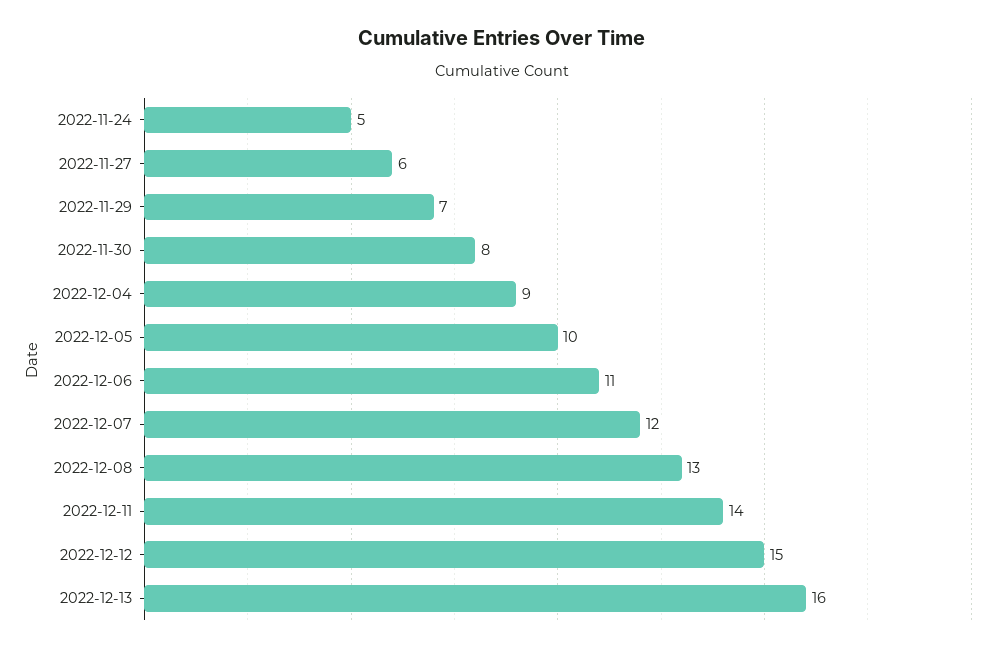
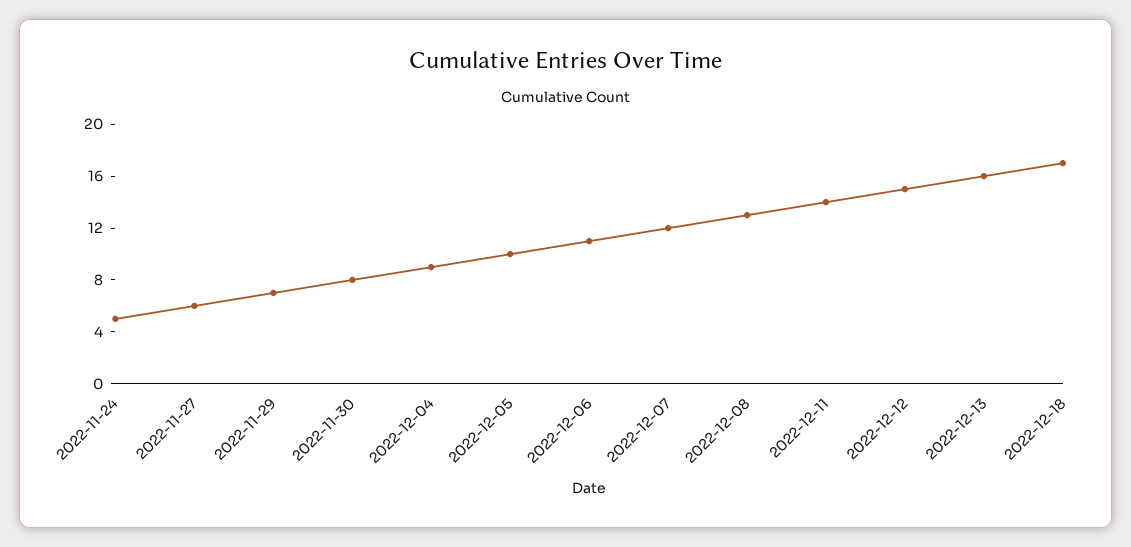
2022-12-18: none -> 17

